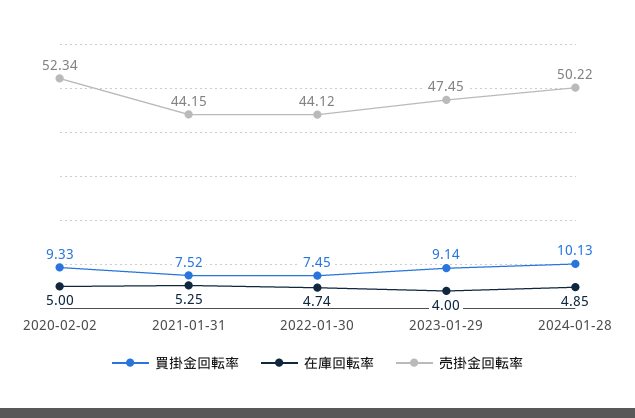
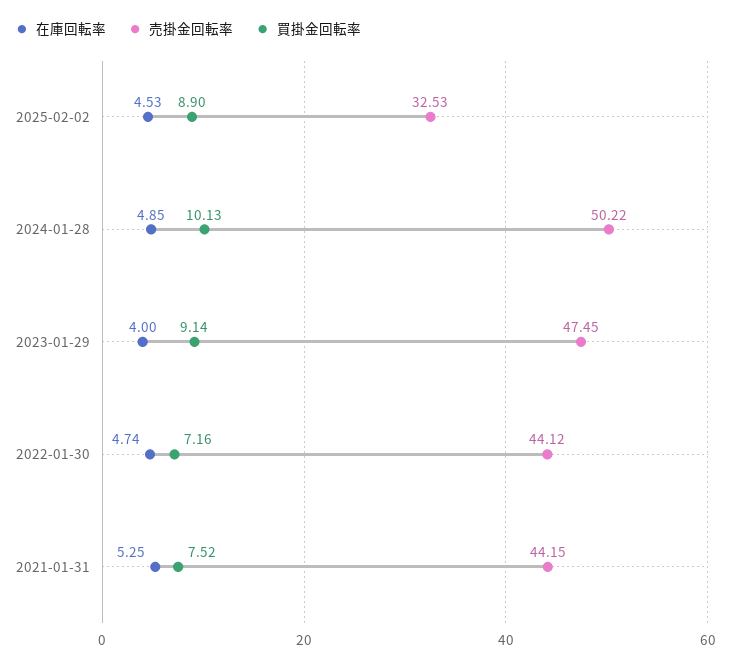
買掛金回転率, 2020-02-02: 9.33 -> none
在庫回転率, 2020-02-02: 5 -> none
売掛金回転率, 2020-02-02: 52.34 -> none
買掛金回転率, 2022-01-30: 7.45 -> 7.16
在庫回転率, 2025-02-02: none -> 4.53
売掛金回転率, 2025-02-02: none -> 32.53
買掛金回転率, 2025-02-02: none -> 8.9

